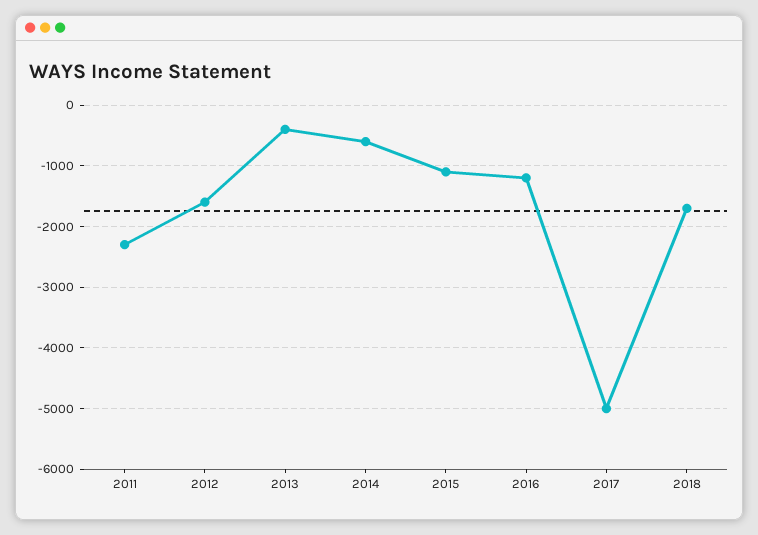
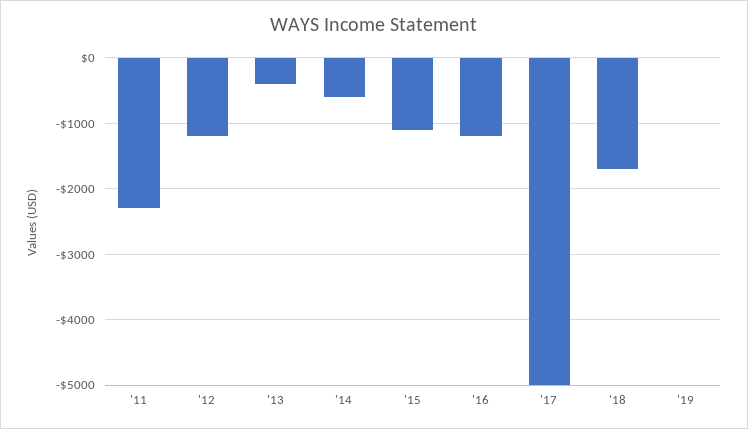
2012: -1600 -> -1200
'19: none -> 0

